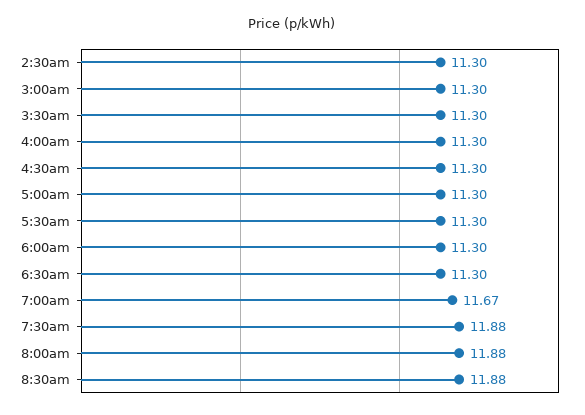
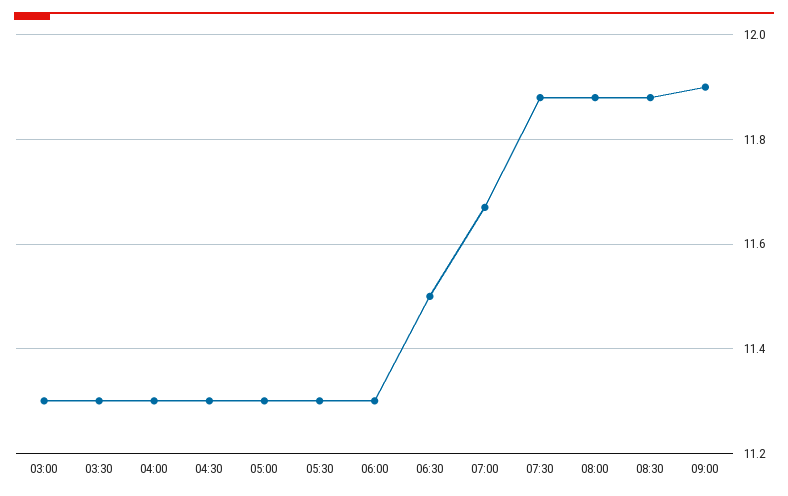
2:30am: 11.3 -> none
6:30am: 11.3 -> 11.5
09:00: none -> 11.9

